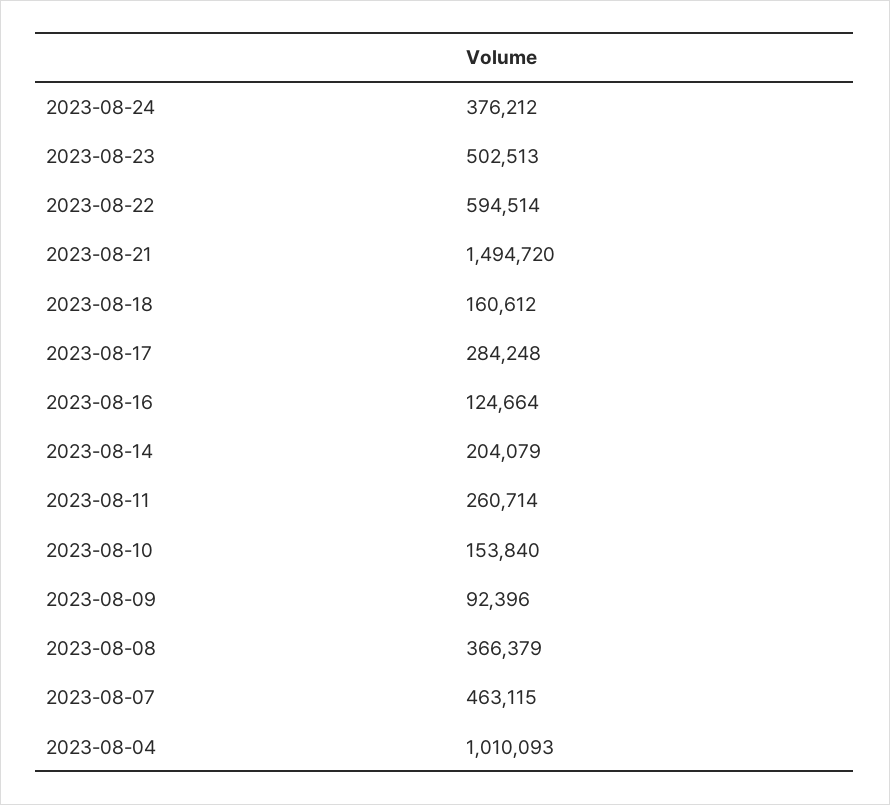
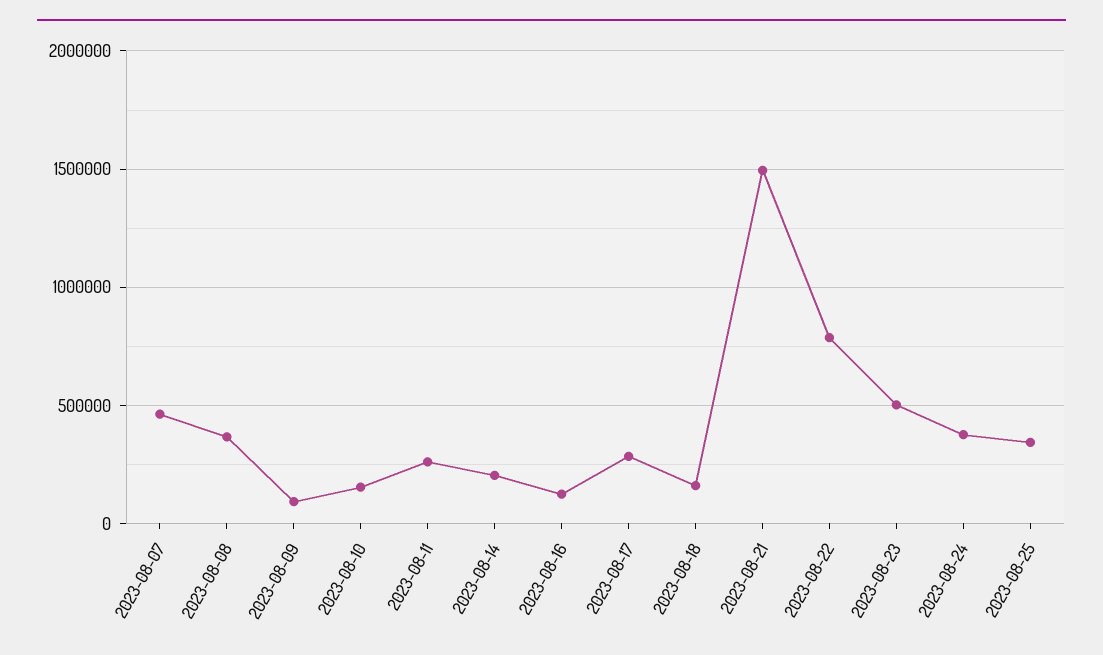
2023-08-22: 594514 -> 800000
2023-08-04: 1010093 -> none
2023-08-25: none -> 350000

